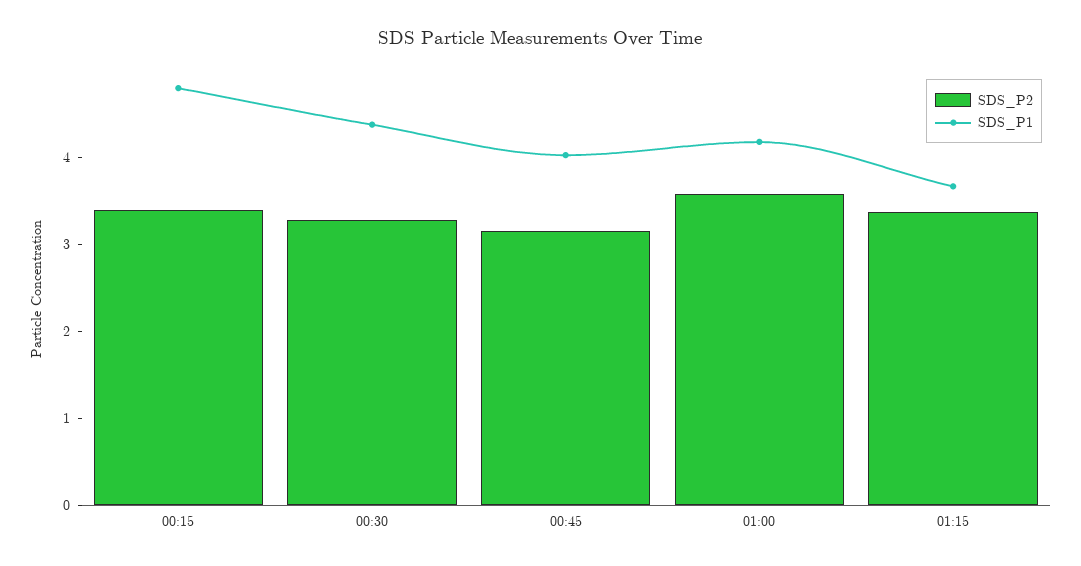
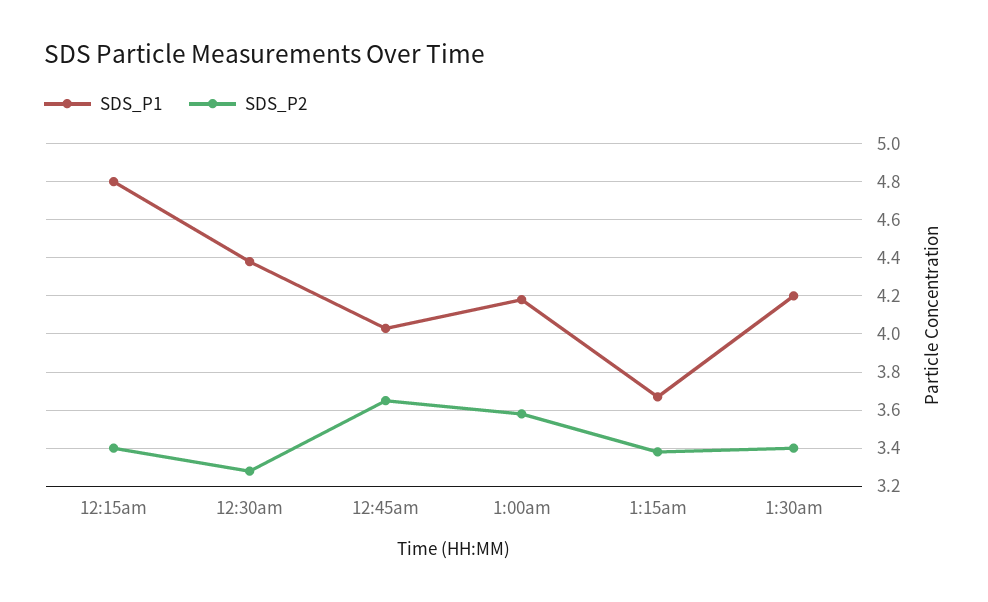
SDS_P2, 00:45: 3.2 -> 3.65
SDS_P1, 1:30am: none -> 4.2
SDS_P2, 1:30am: none -> 3.4

